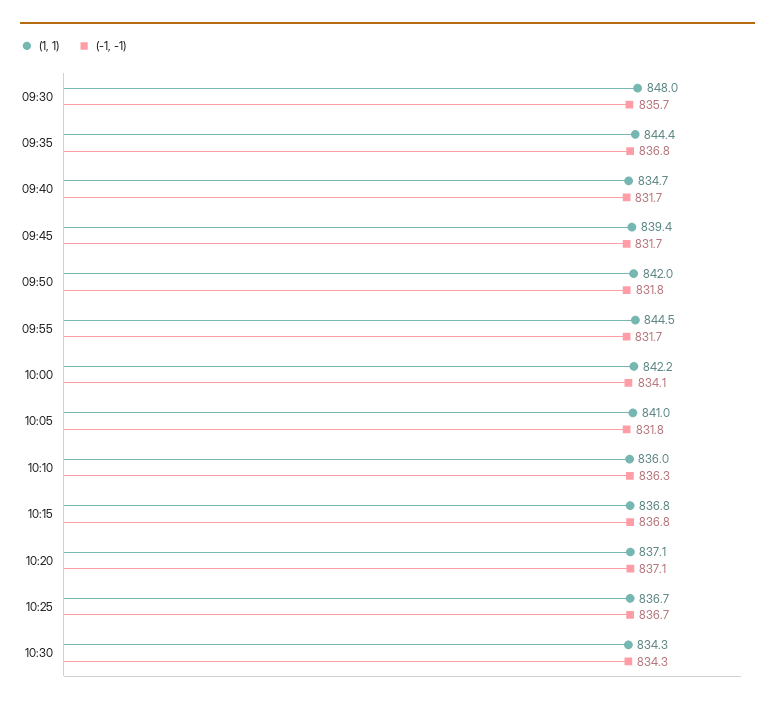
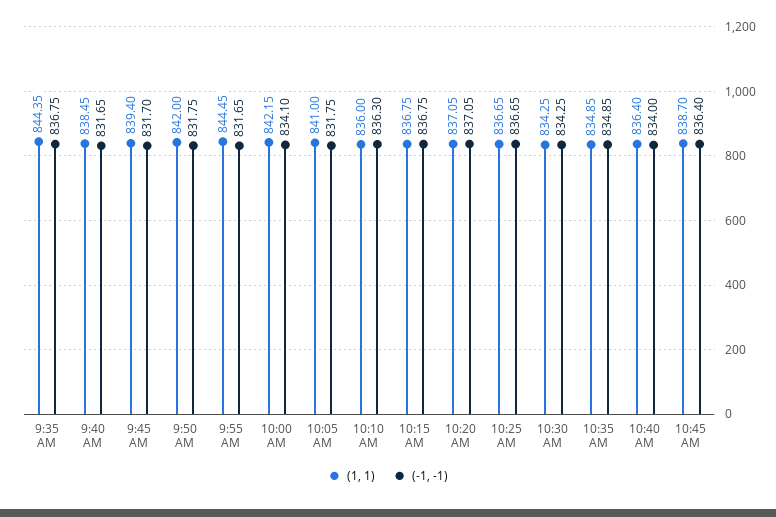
(1, 1), 09:30: 848 -> none
(-1, -1), 09:30: 835.7 -> none
(1, 1), 09:40: 834.7 -> 838.45
(1, 1), 10:35 AM: none -> 834.85
(-1, -1), 10:35 AM: none -> 834.85
(1, 1), 10:40 AM: none -> 836.4
(-1, -1), 10:40 AM: none -> 834
(1, 1), 10:45 AM: none -> 838.7
(-1, -1), 10:45 AM: none -> 836.4

